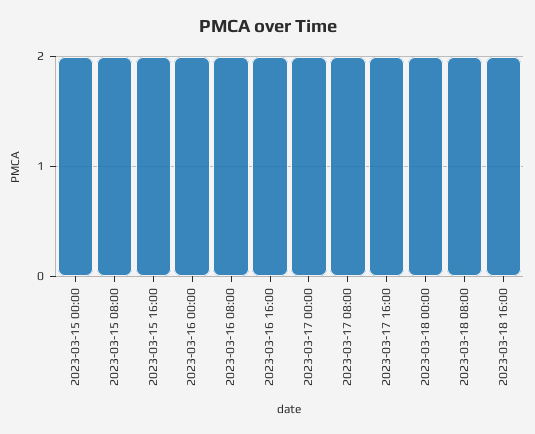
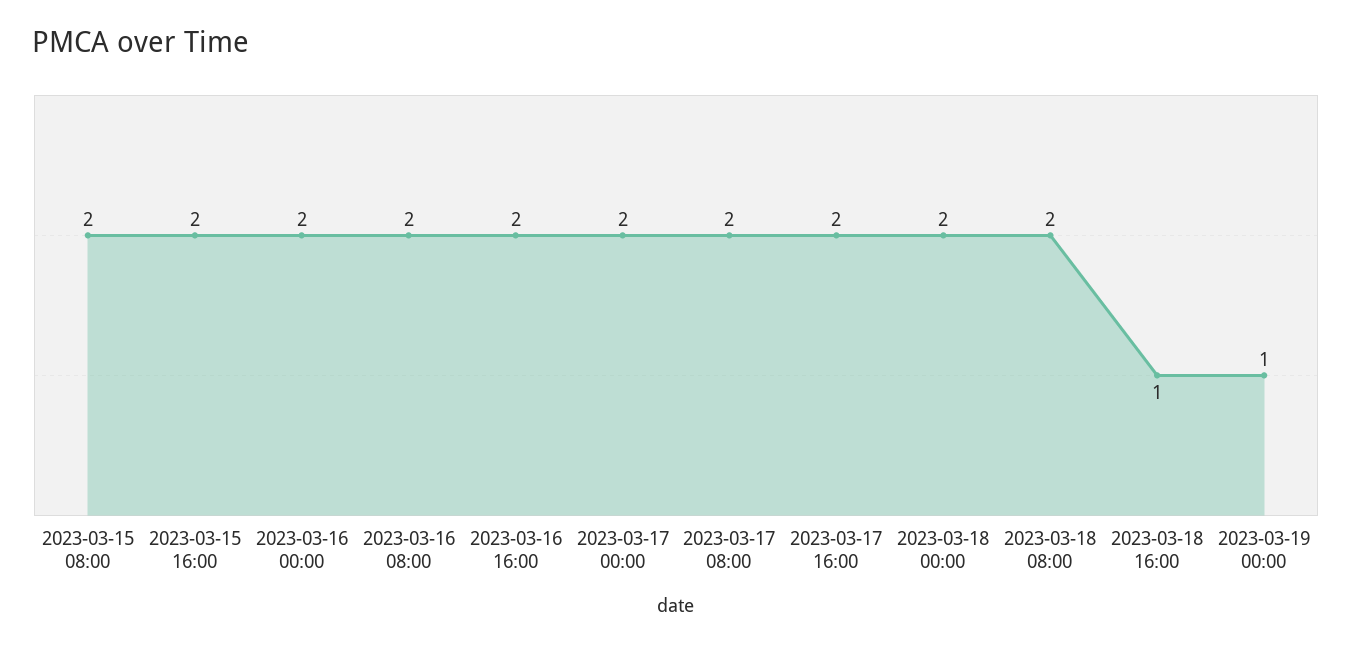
2023-03-15 00:00: 2 -> none
2023-03-18 16:00: 2 -> 1
2023-03-19 00:00: none -> 1

